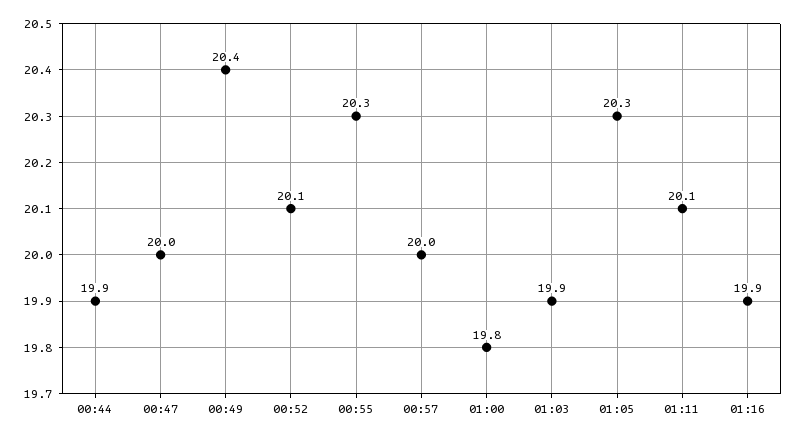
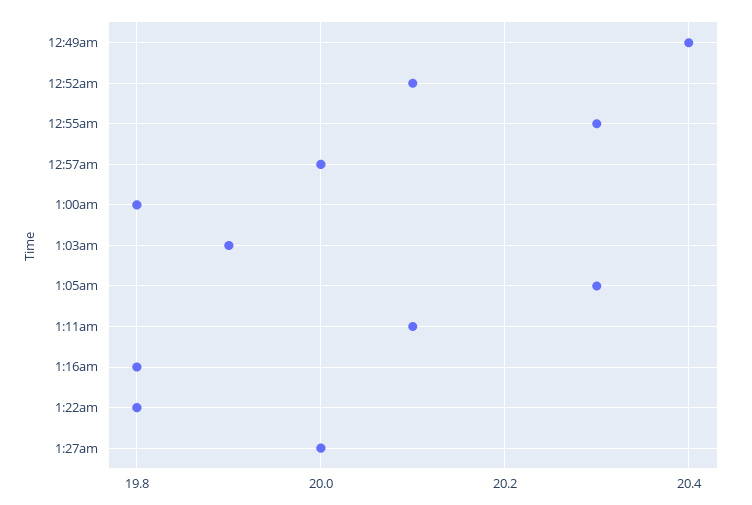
00:44: 19.9 -> none
00:47: 20 -> none
01:16: 19.9 -> 19.8
1:22am: none -> 19.8
1:27am: none -> 20

